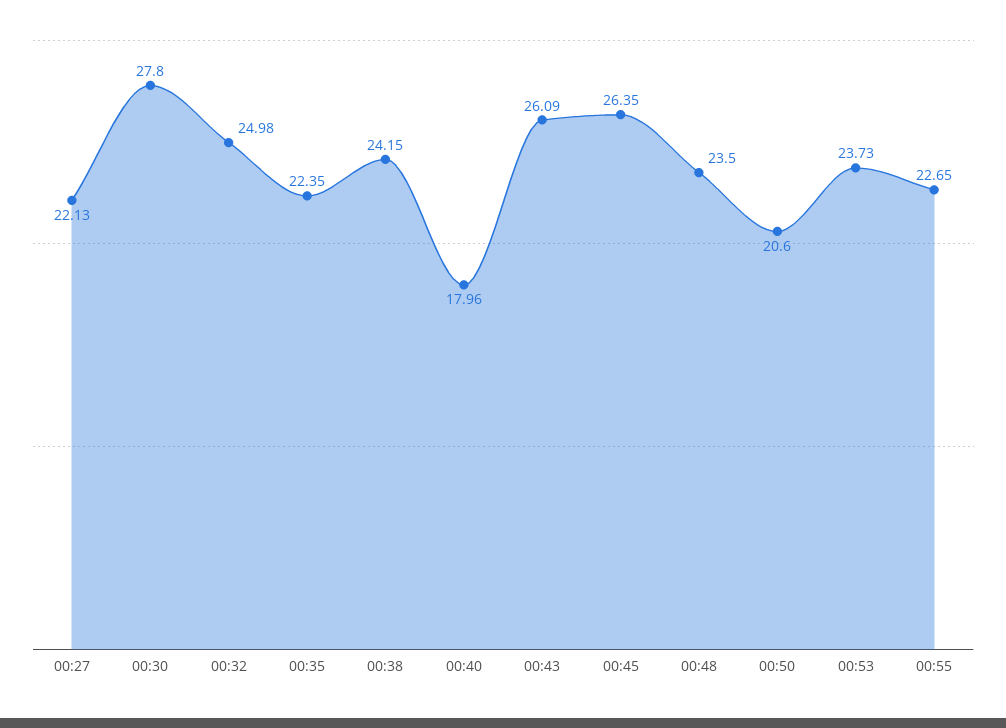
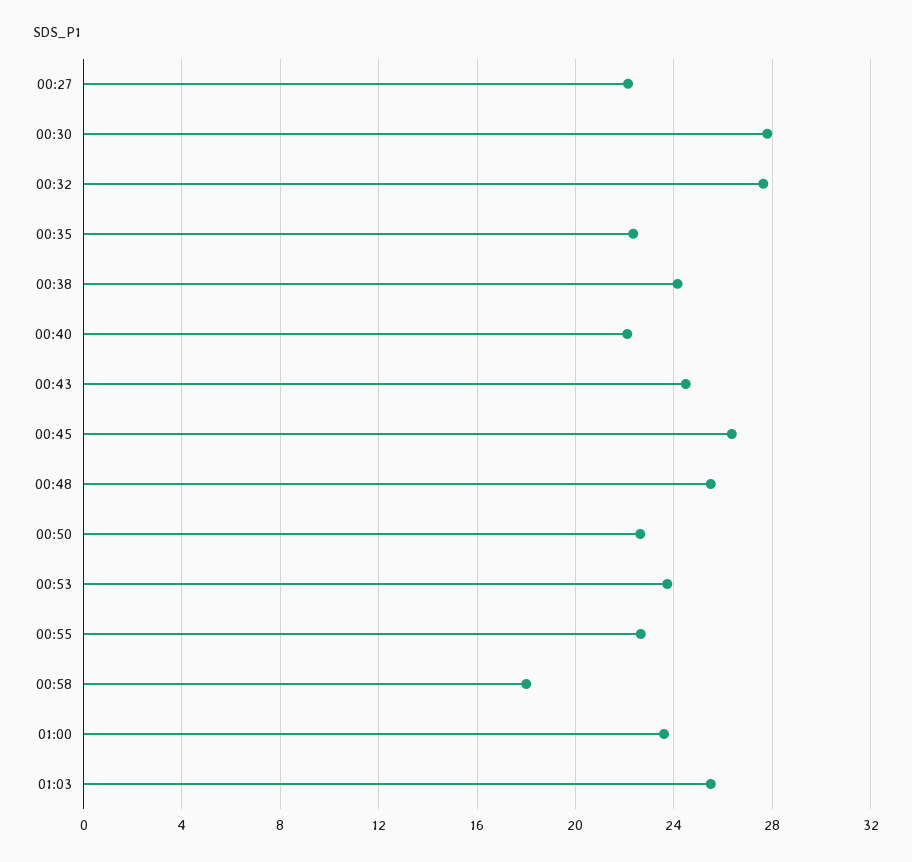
00:32: 24.98 -> 27.5
00:40: 17.96 -> 22
00:43: 26.09 -> 24.5
00:48: 23.5 -> 25.5
00:50: 20.6 -> 22.5
00:58: none -> 18
01:00: none -> 23.5
01:03: none -> 25.5

